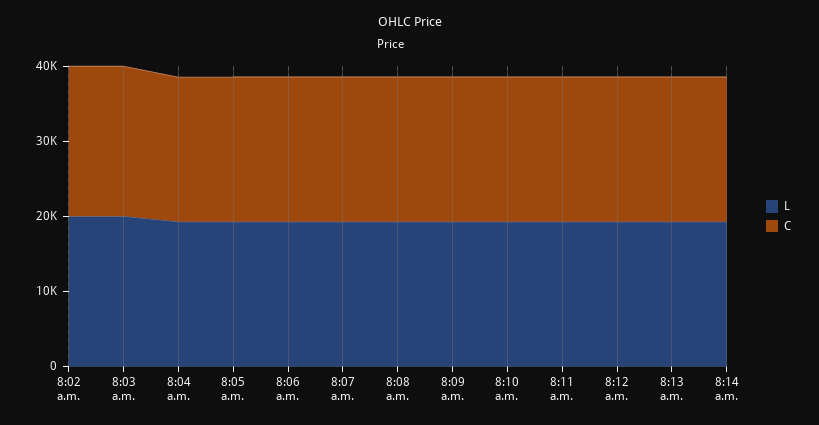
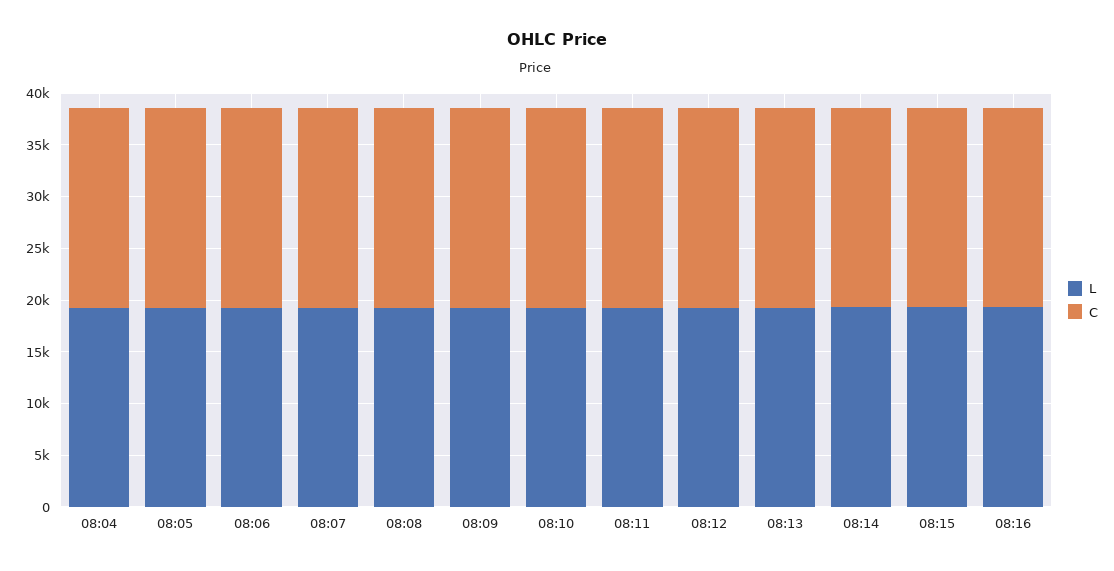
L, 8:02 a.m.: 20000 -> none
C, 8:02 a.m.: 20000 -> none
L, 8:03 a.m.: 20000 -> none
C, 8:03 a.m.: 20000 -> none
L, 08:15: none -> 19000
C, 08:15: none -> 19000
L, 08:16: none -> 19000
C, 08:16: none -> 19000

